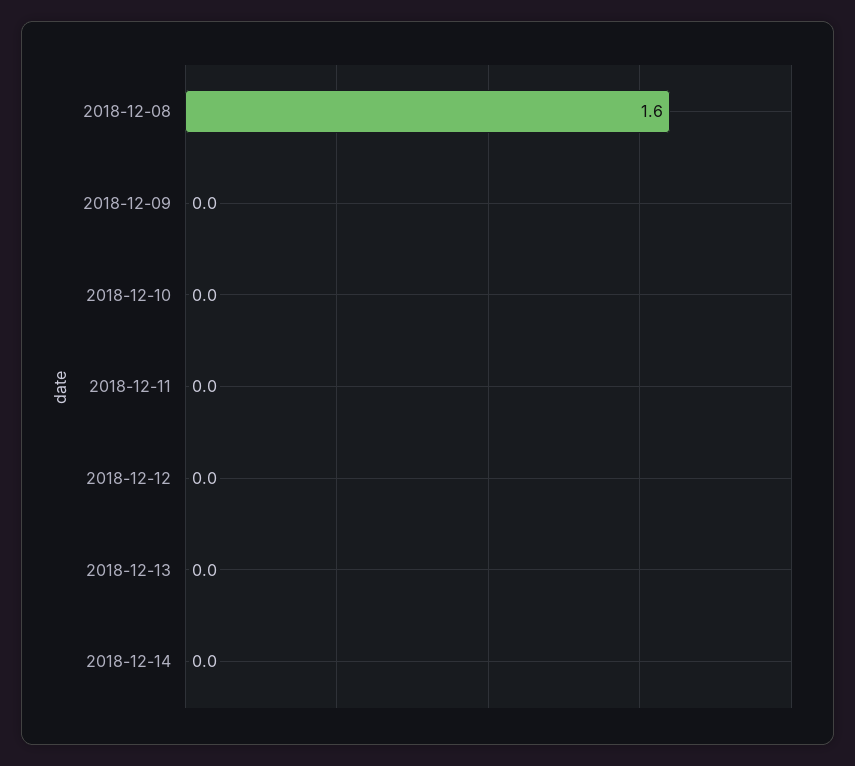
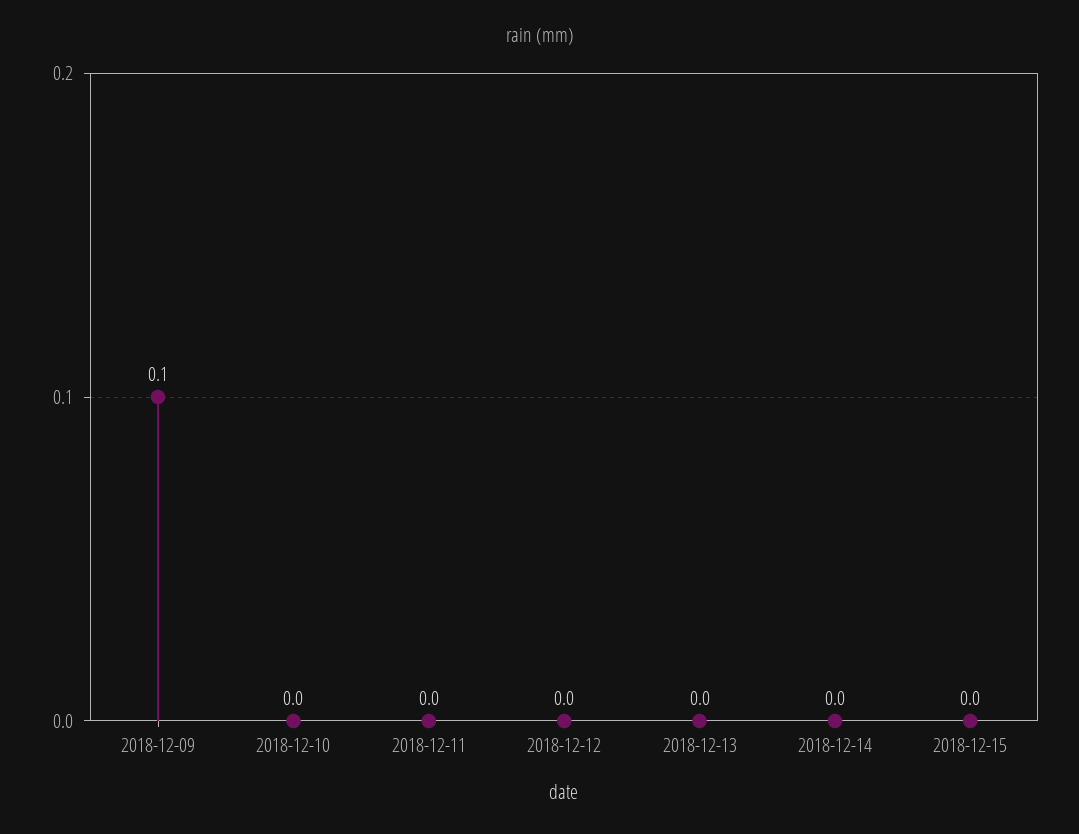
2018-12-08: 1.6 -> none
2018-12-09: 0 -> 0.1
2018-12-15: none -> 0

